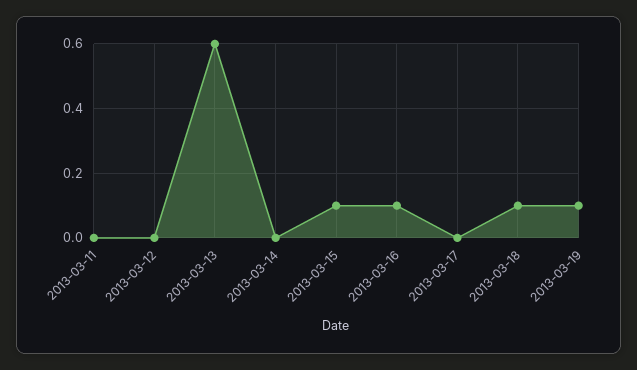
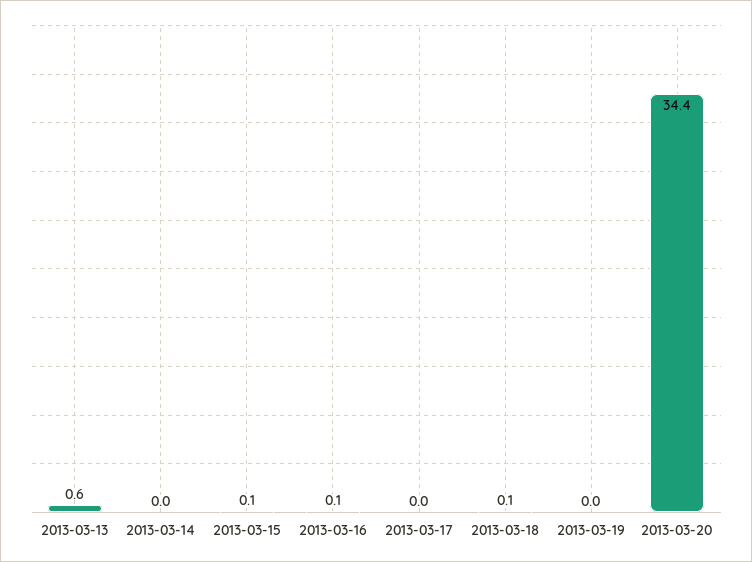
2013-03-11: 0 -> none
2013-03-12: 0 -> none
2013-03-19: 0.1 -> 0
2013-03-20: none -> 34.4

